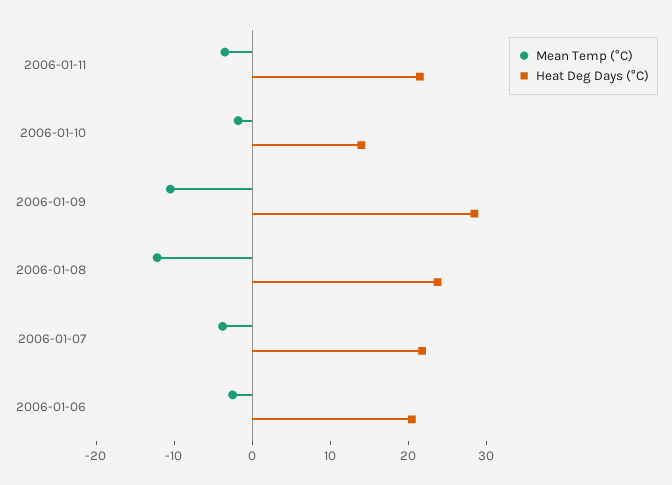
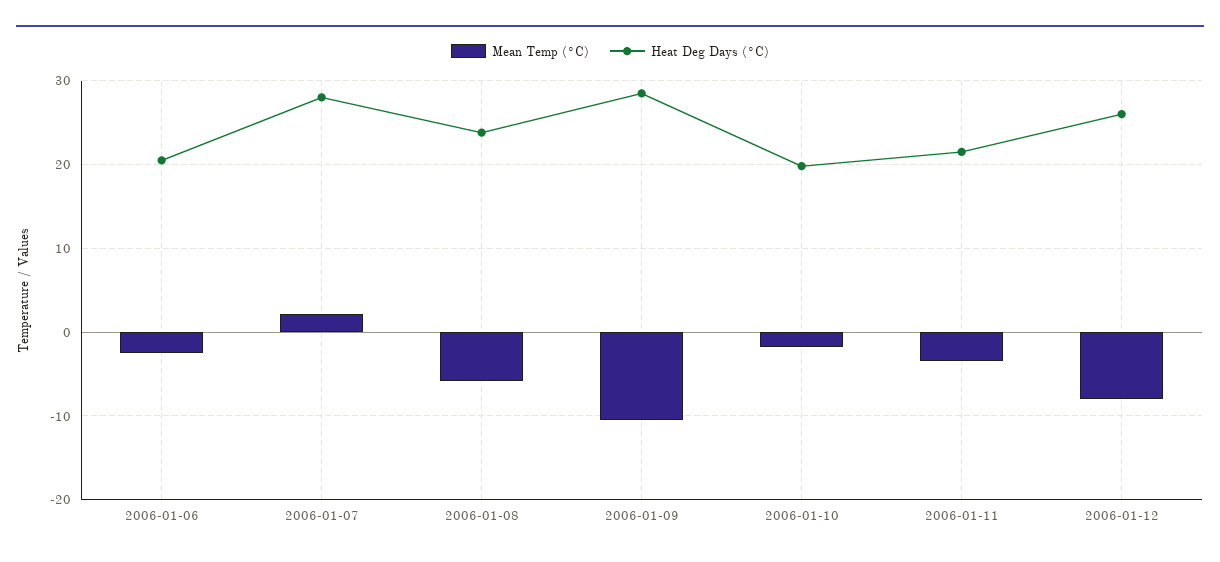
Heat Deg Days (°C), 2006-01-10: 14 -> 20
Mean Temp (°C), 2006-01-08: -12 -> -6
Mean Temp (°C), 2006-01-07: -4 -> 2
Heat Deg Days (°C), 2006-01-07: 22 -> 28
Mean Temp (°C), 2006-01-12: none -> -8
Heat Deg Days (°C), 2006-01-12: none -> 26

